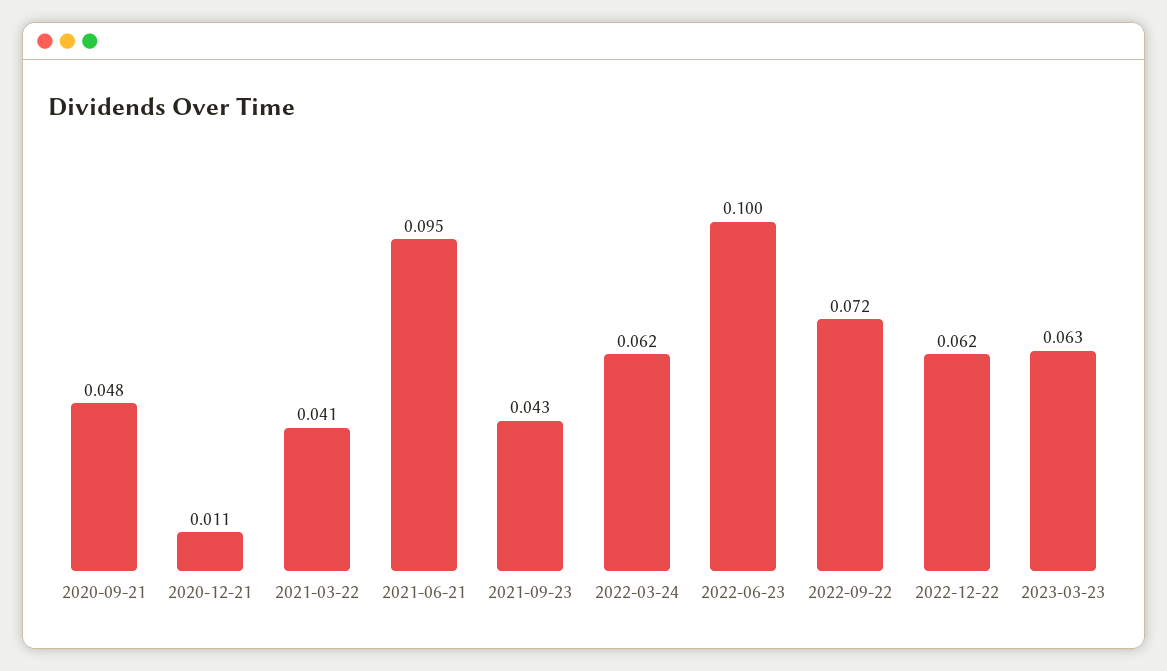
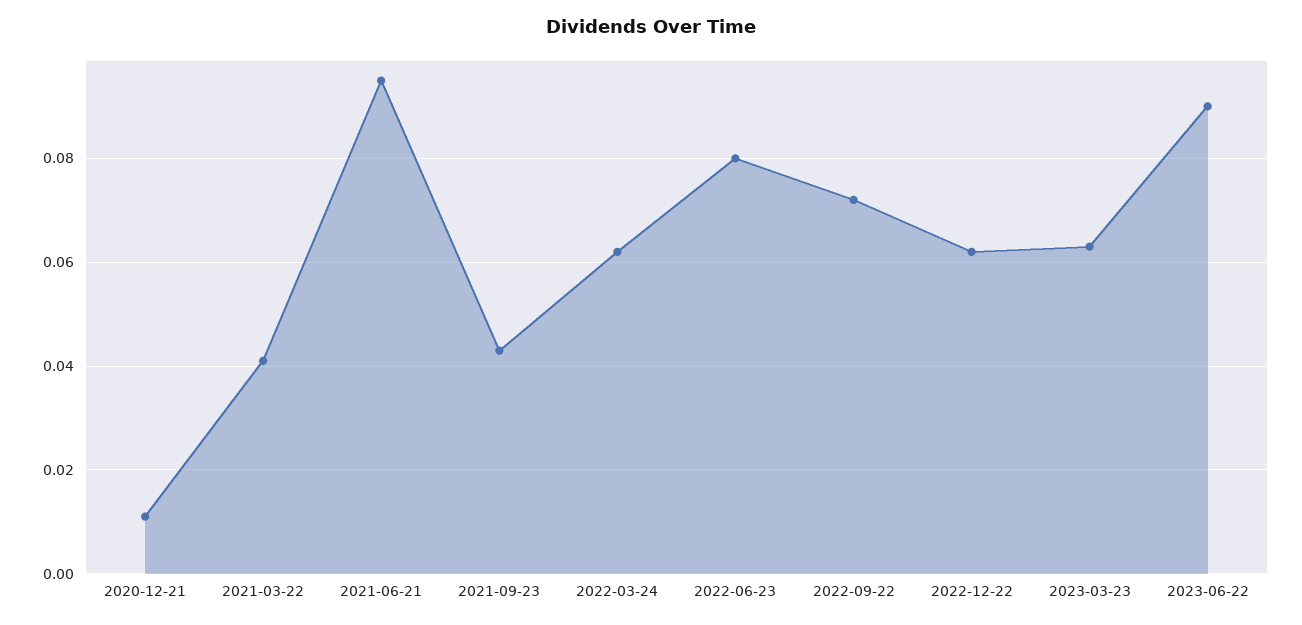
2020-09-21: 0.048 -> none
2022-06-23: 0.1 -> 0.08
2023-06-22: none -> 0.09

